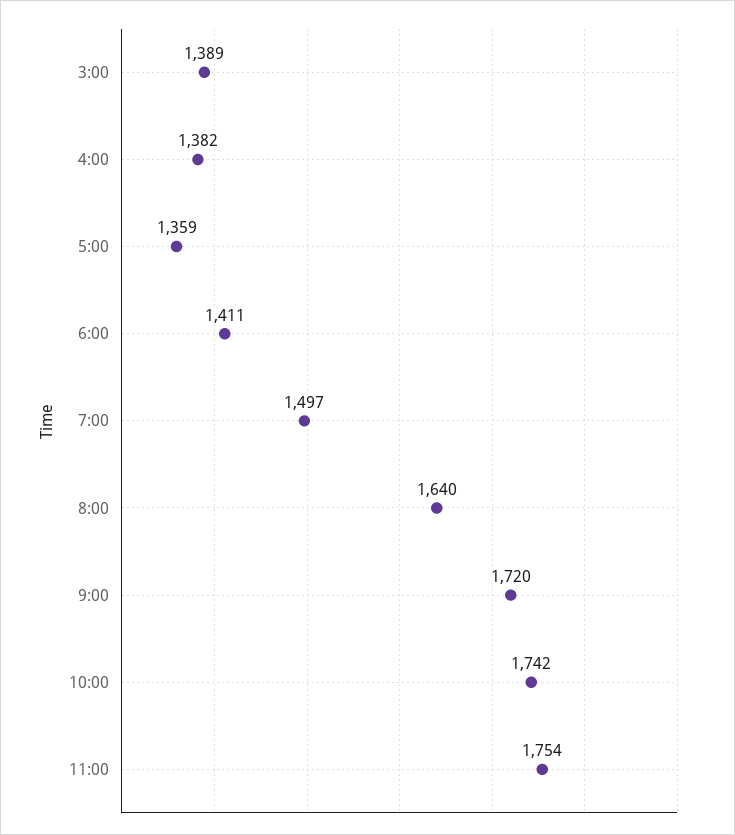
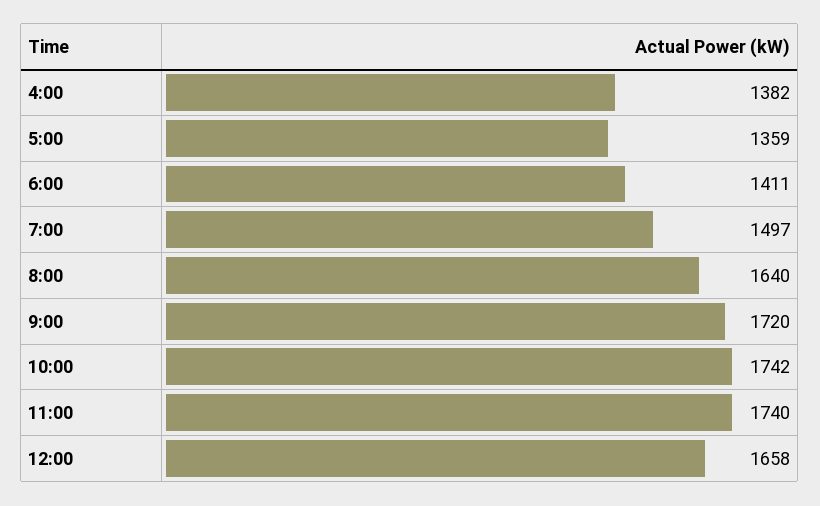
3:00: 1389 -> none
11:00: 1754 -> 1740
12:00: none -> 1658

